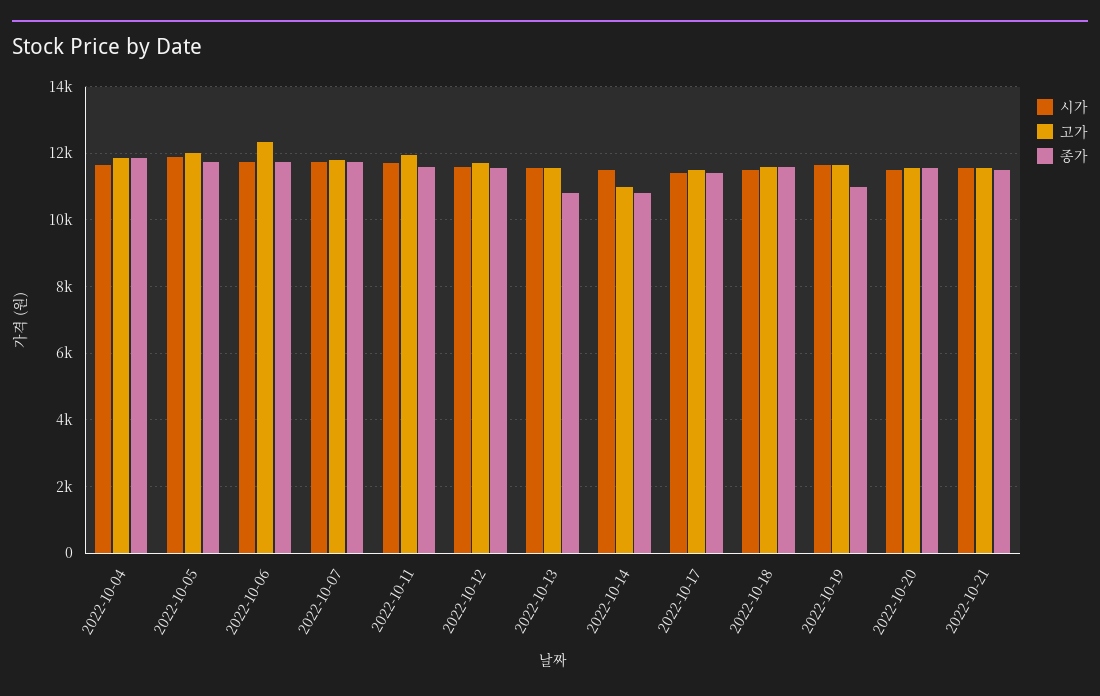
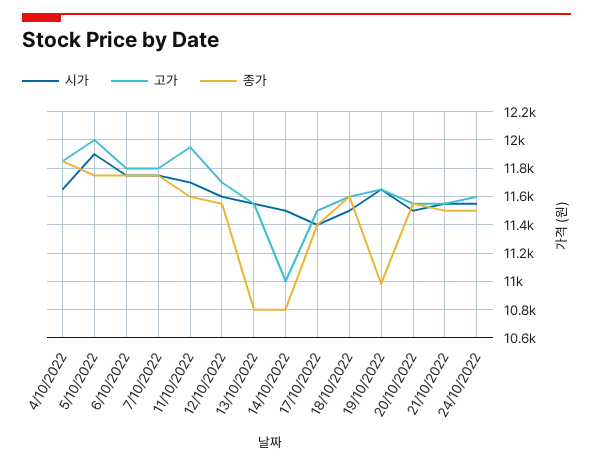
고가, 2022-10-06: 12400 -> 11800
시가, 24/10/2022: none -> 11550
고가, 24/10/2022: none -> 11600
종가, 24/10/2022: none -> 11500

